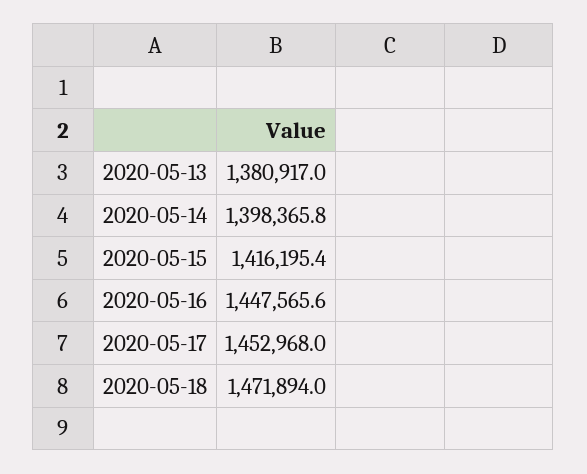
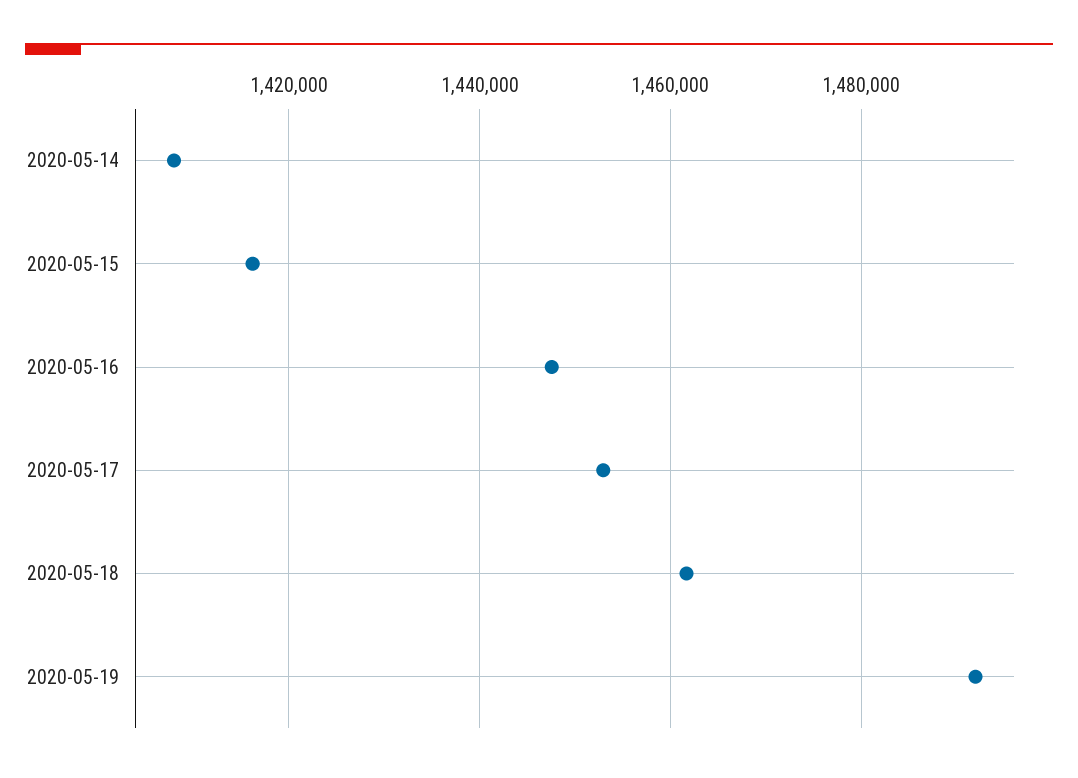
2020-05-13: 1380917 -> none
2020-05-14: 1398365.8 -> 1408000
2020-05-18: 1471894 -> 1462000
2020-05-19: none -> 1492000

